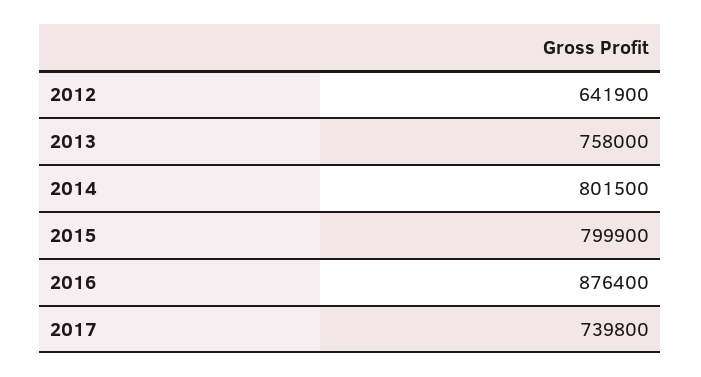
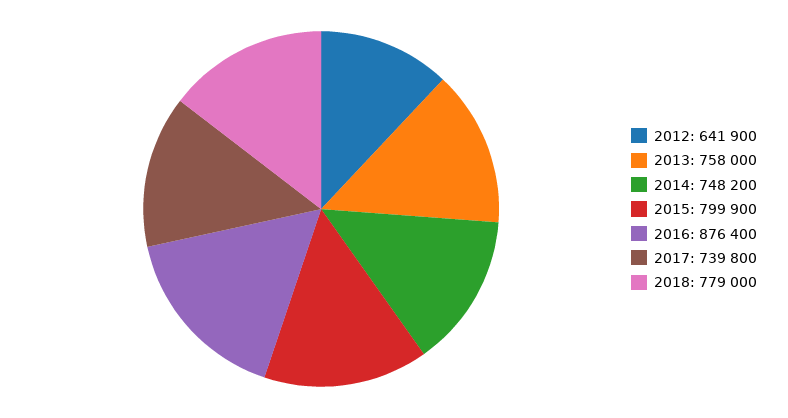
2014: 801500 -> 748200
2018: none -> 779000

